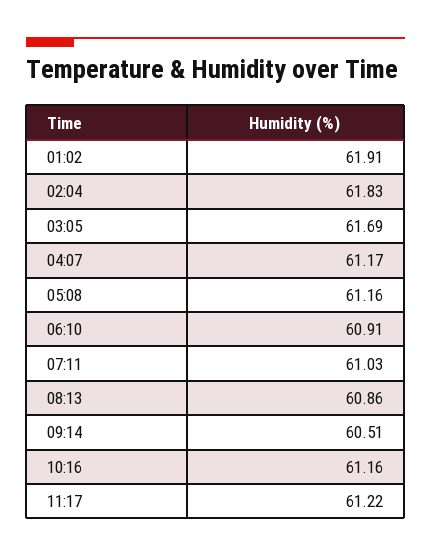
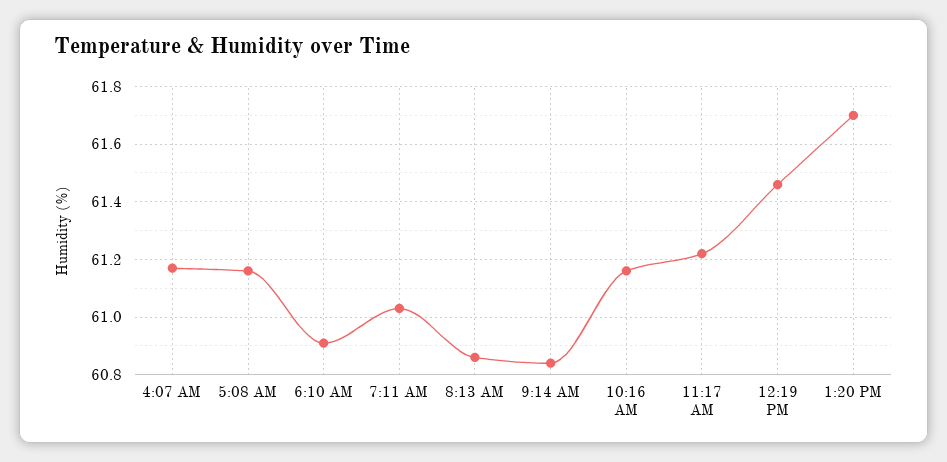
01:02: 61.91 -> none
02:04: 61.83 -> none
03:05: 61.69 -> none
09:14: 60.51 -> 60.85
12:19 PM: none -> 61.45
1:20 PM: none -> 61.7

